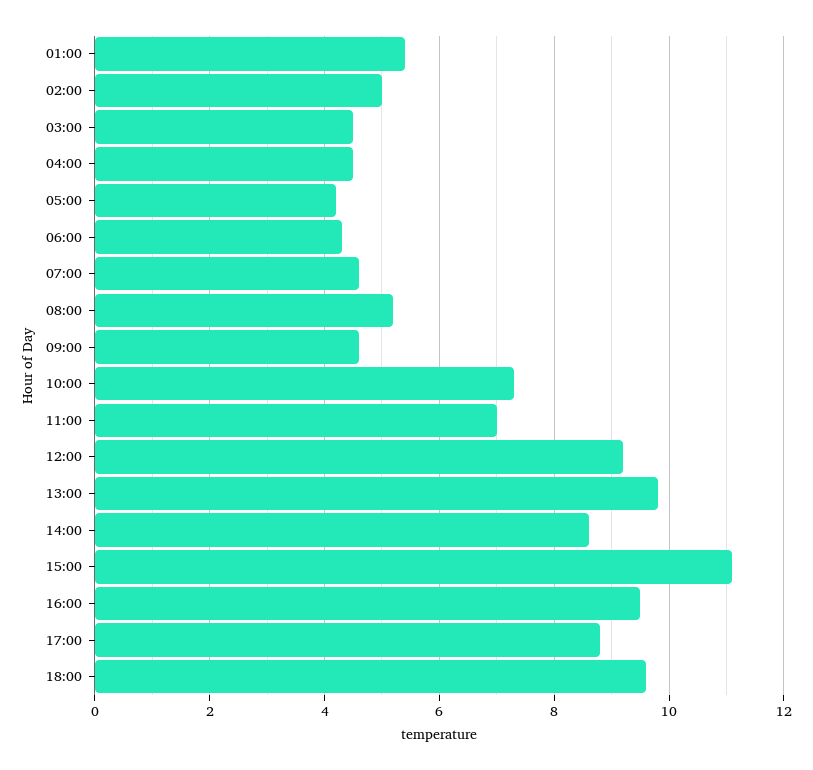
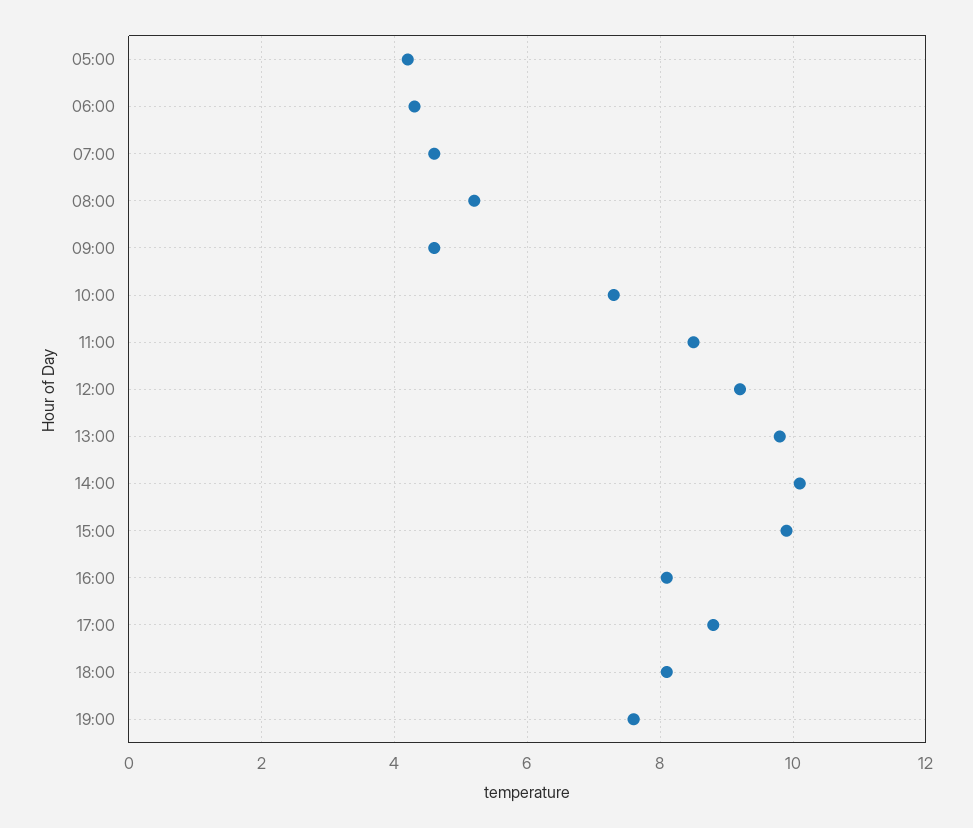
01:00: 5.5 -> none
02:00: 5 -> none
03:00: 4.5 -> none
04:00: 4.5 -> none
11:00: 7 -> 8.5
14:00: 8.5 -> 10
15:00: 11 -> 10
16:00: 9.5 -> 8
18:00: 9.5 -> 8
19:00: none -> 7.5

